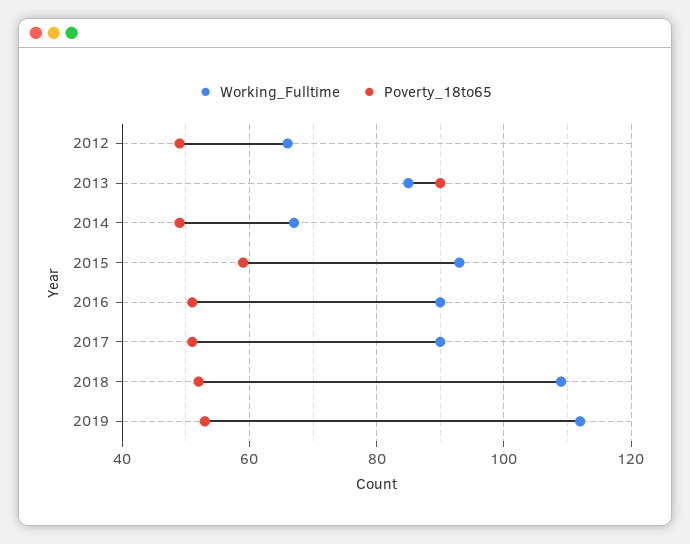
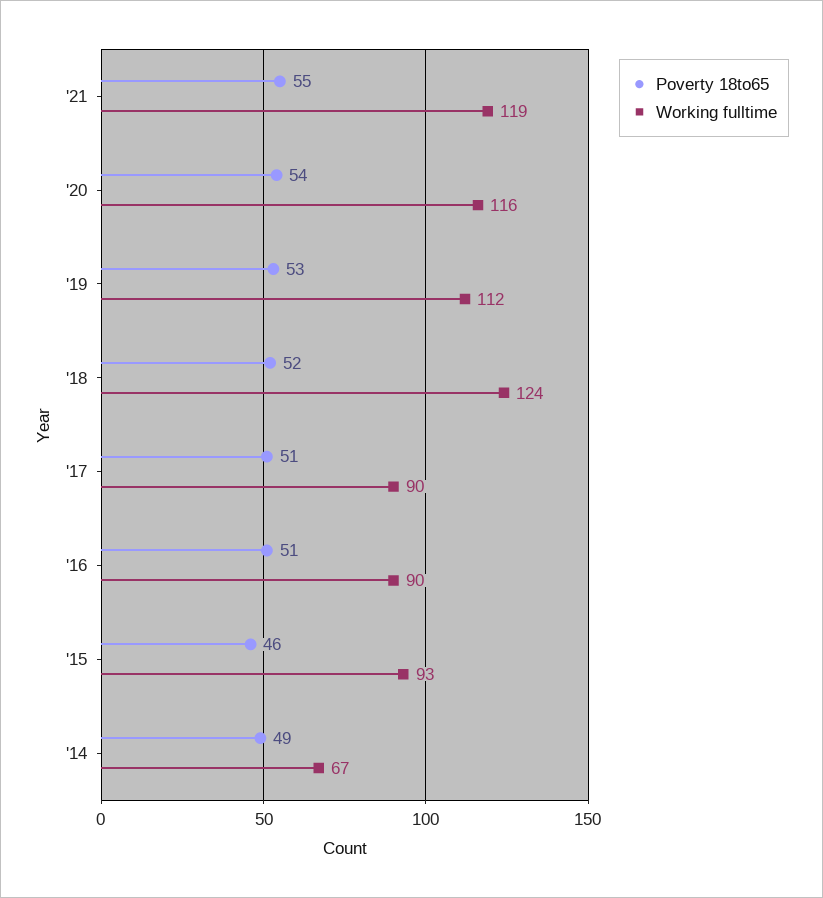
Working_Fulltime, 2012: 65 -> none
Poverty_18to65, 2012: 50 -> none
Working_Fulltime, 2013: 85 -> none
Poverty_18to65, 2013: 90 -> none
Poverty_18to65, 2015: 60 -> 46
Working_Fulltime, 2018: 110 -> 124
Poverty_18to65, '21: none -> 55
Working_Fulltime, '21: none -> 119
Poverty_18to65, '20: none -> 54
Working_Fulltime, '20: none -> 116

